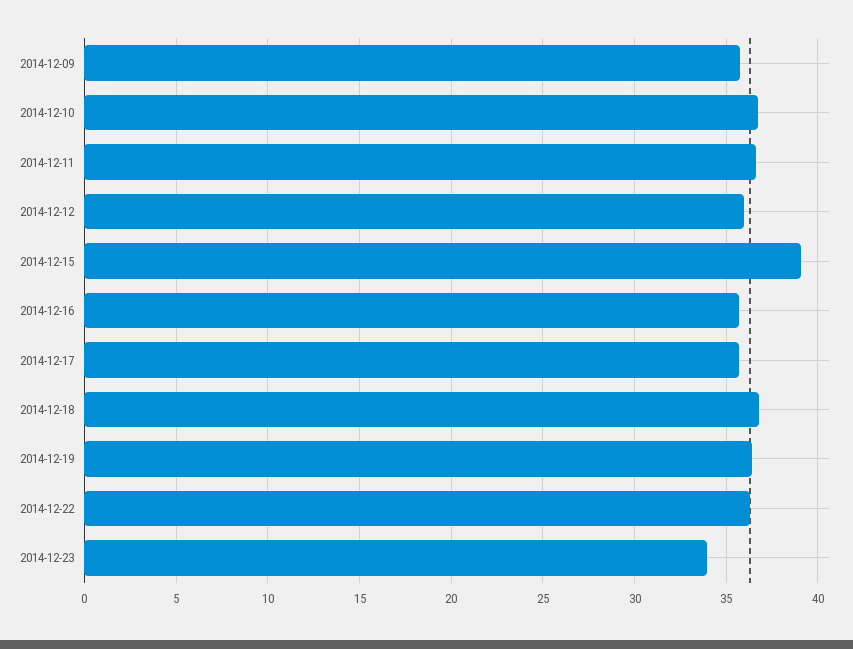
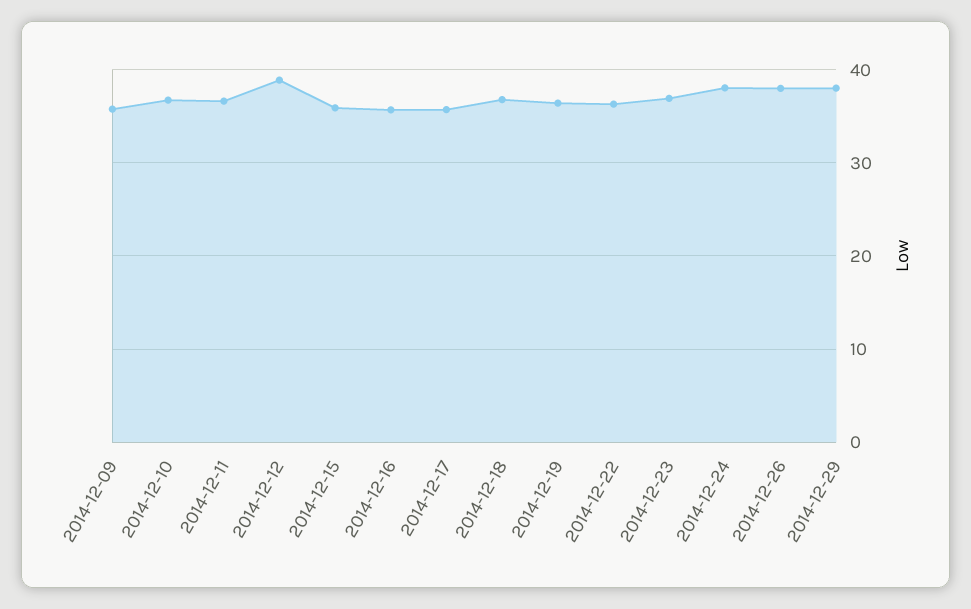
2014-12-12: 36 -> 39
2014-12-15: 39 -> 36
2014-12-23: 34 -> 37
2014-12-24: none -> 38
2014-12-26: none -> 38
2014-12-29: none -> 38

